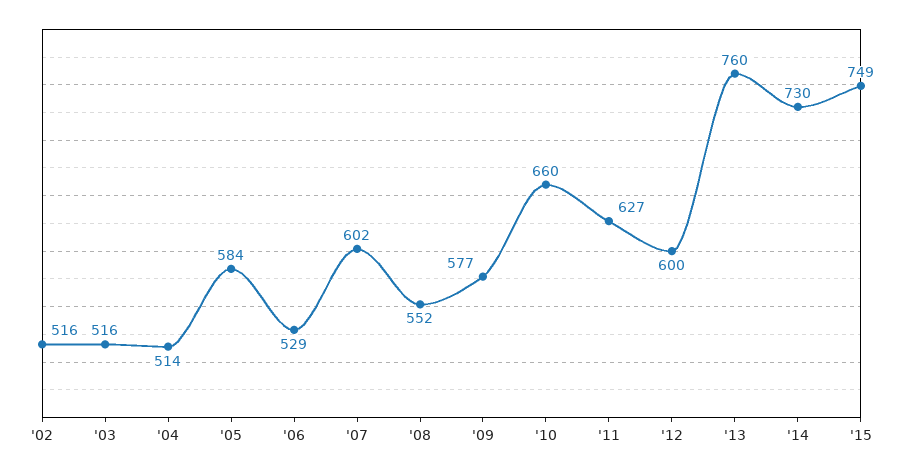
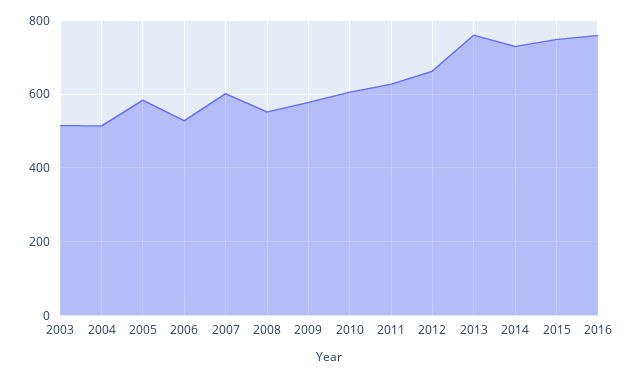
'02: 516 -> none
'10: 660 -> 600
'12: 600 -> 660
2016: none -> 760

